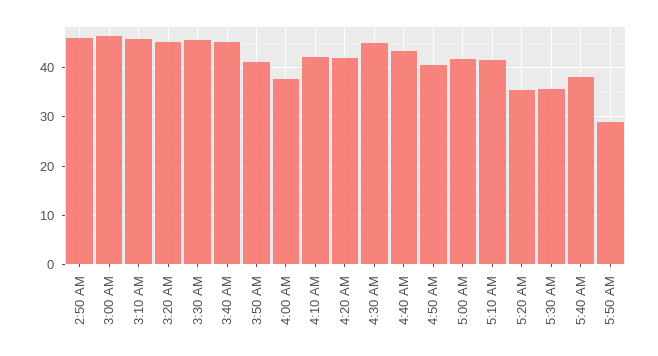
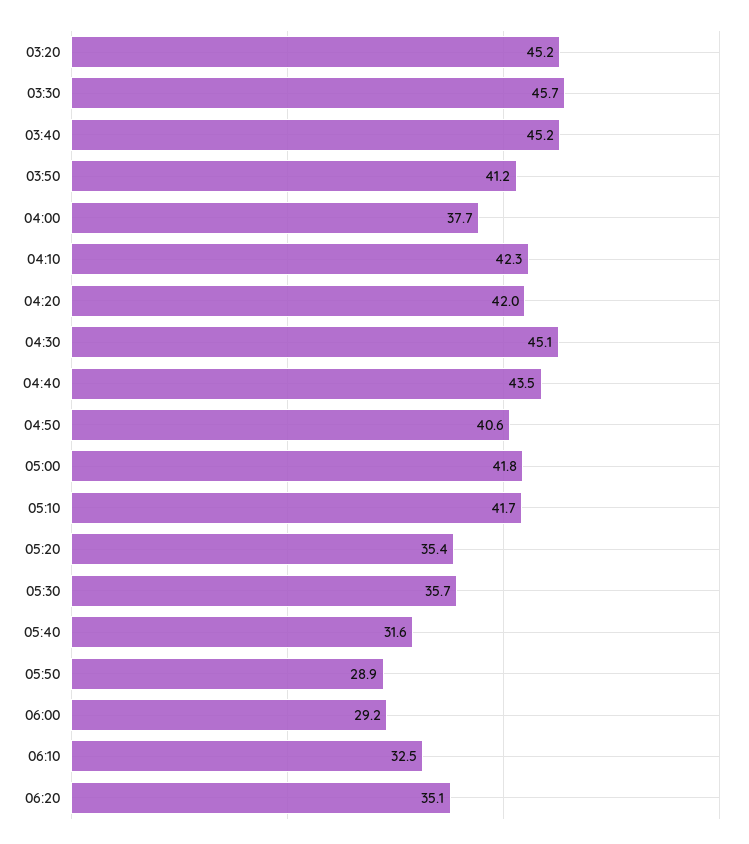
2:50 AM: 46 -> none
3:00 AM: 46 -> none
3:10 AM: 46 -> none
5:40 AM: 38 -> 31.6
06:00: none -> 29.2
06:10: none -> 32.5
06:20: none -> 35.1

